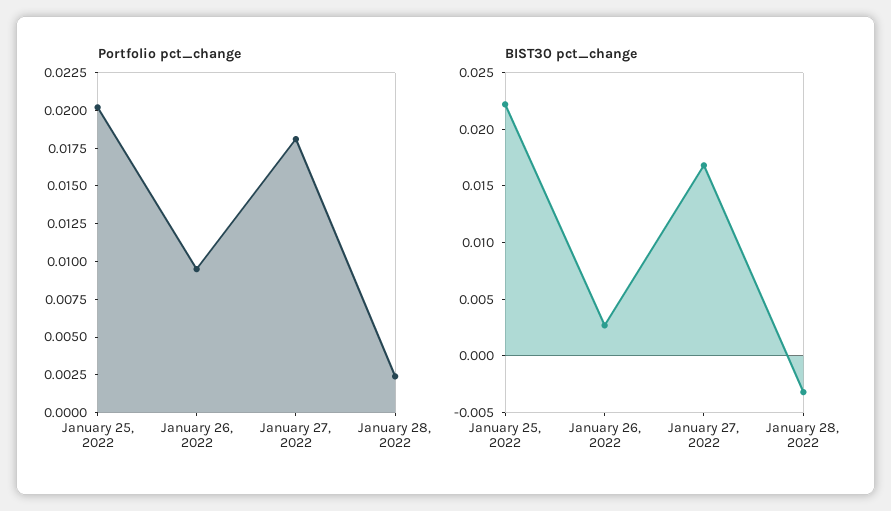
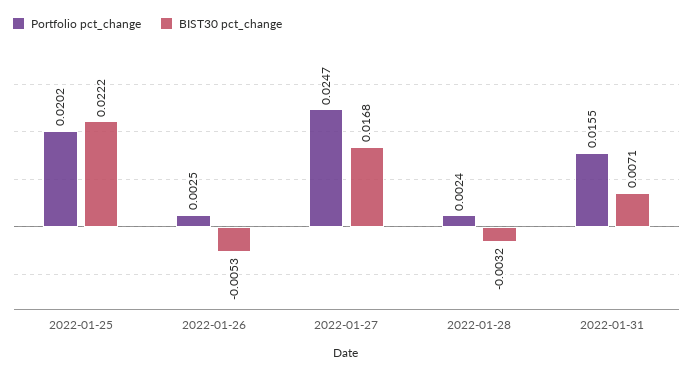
Portfolio pct_change, January 26, 2022: 0.01 -> 0.0025
Portfolio pct_change, January 27, 2022: 0.0175 -> 0.0247
BIST30 pct_change, January 26, 2022: 0.003 -> -0.0053
Portfolio pct_change, 2022-01-31: none -> 0.0155
BIST30 pct_change, 2022-01-31: none -> 0.0071

